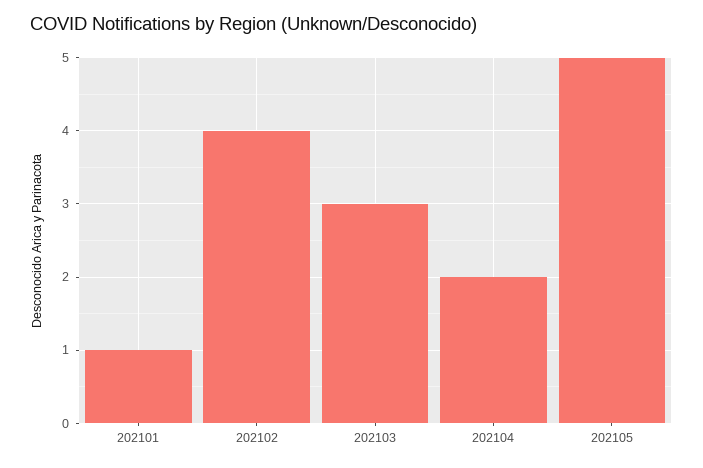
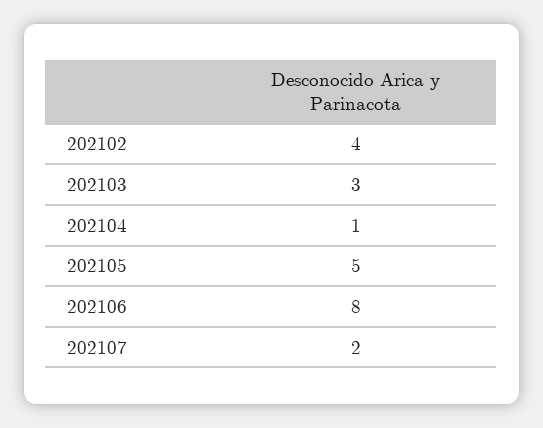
202101: 1 -> none
202104: 2 -> 1
202106: none -> 8
202107: none -> 2

